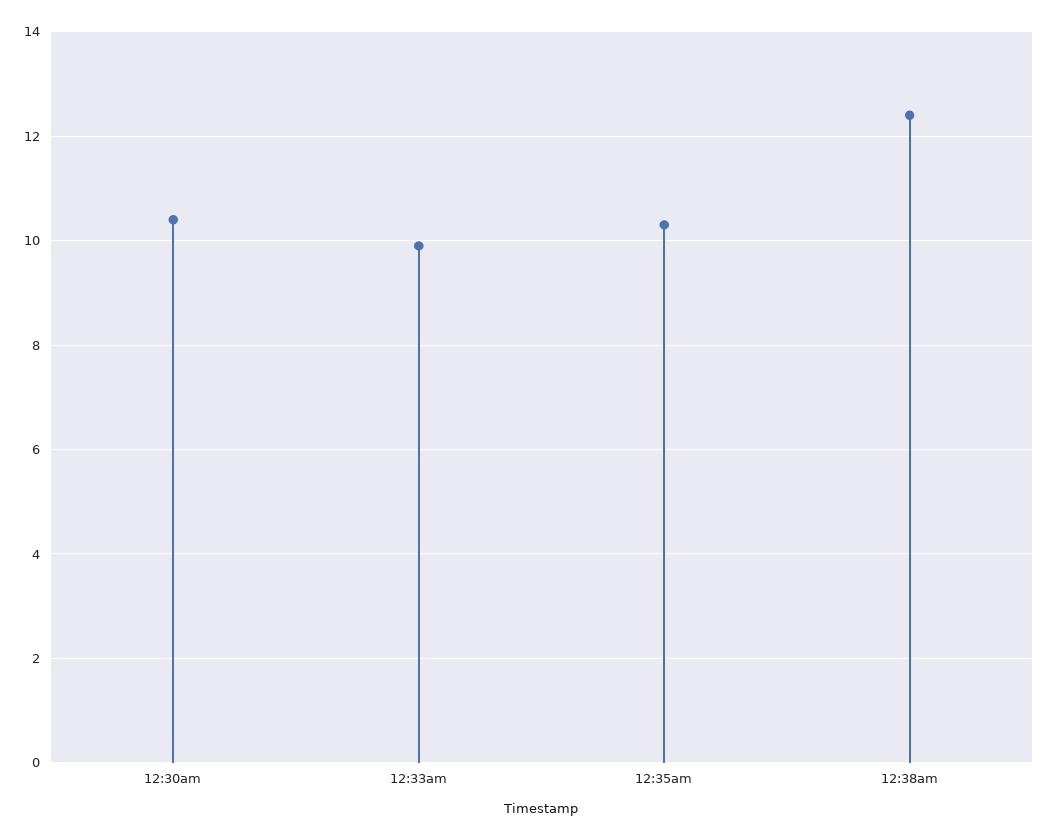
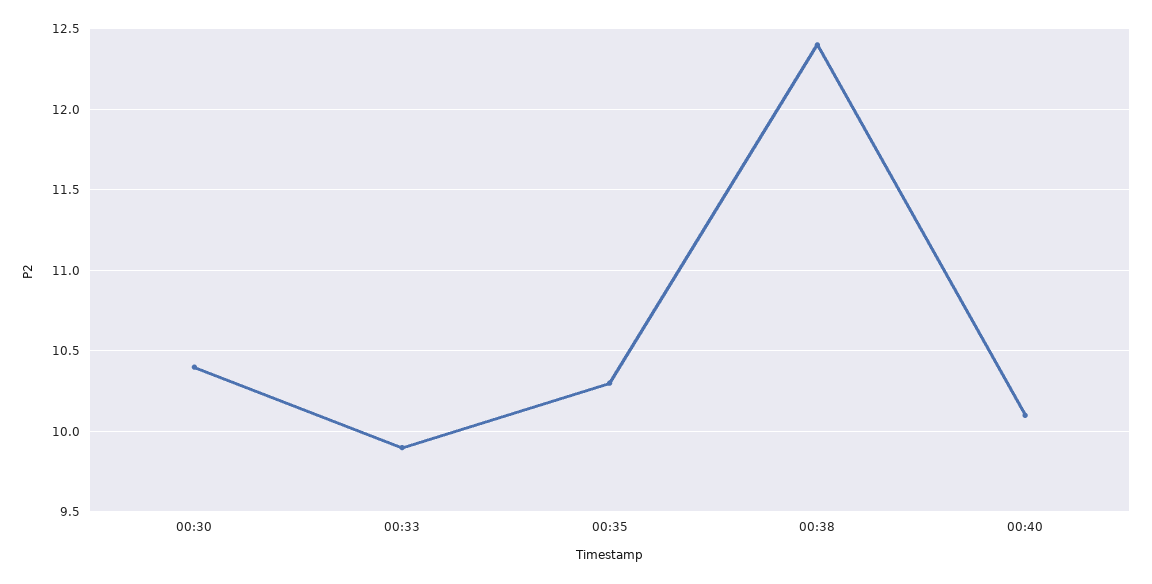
00:40: none -> 10.1

